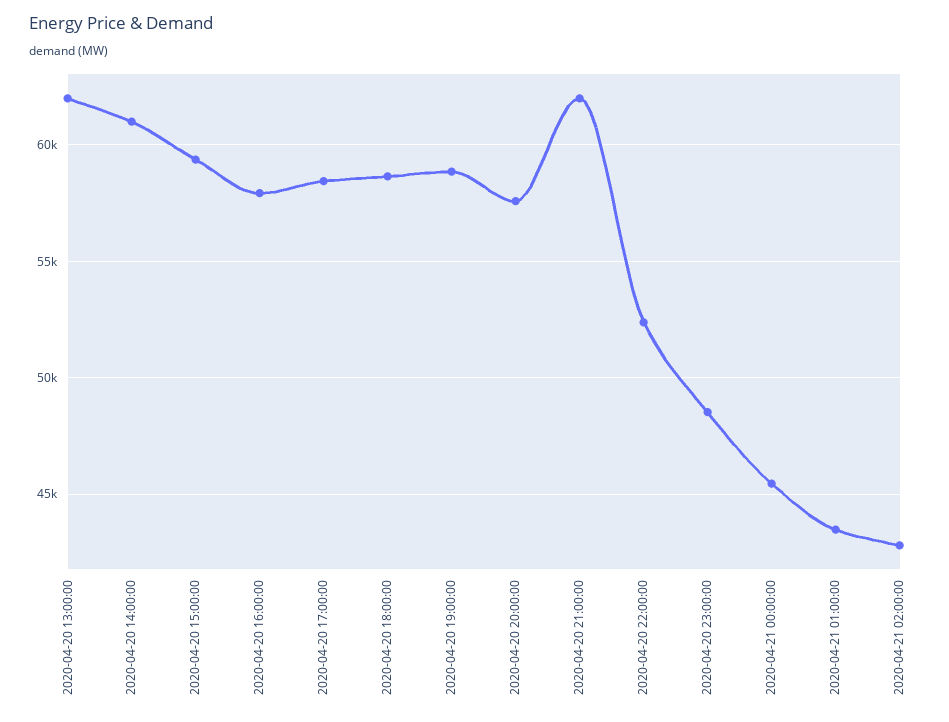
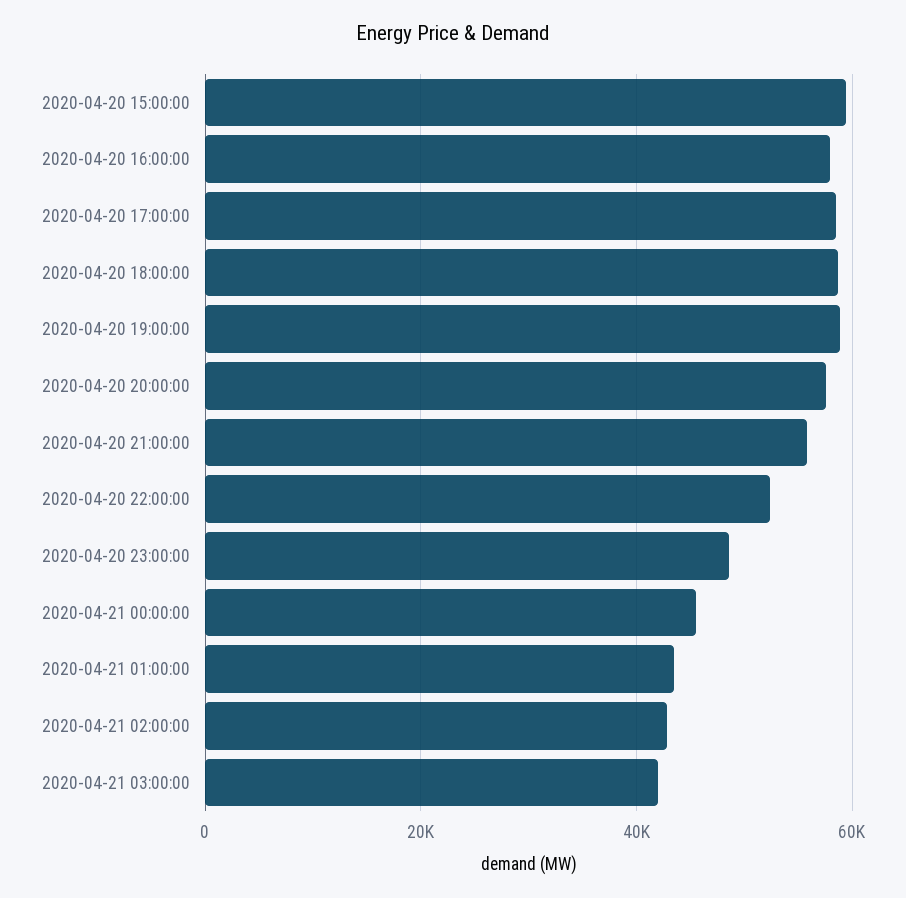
2020-04-20 13:00:00: 62000 -> none
2020-04-20 14:00:00: 61000 -> none
2020-04-20 21:00:00: 62000 -> 56000
2020-04-21 03:00:00: none -> 42000

